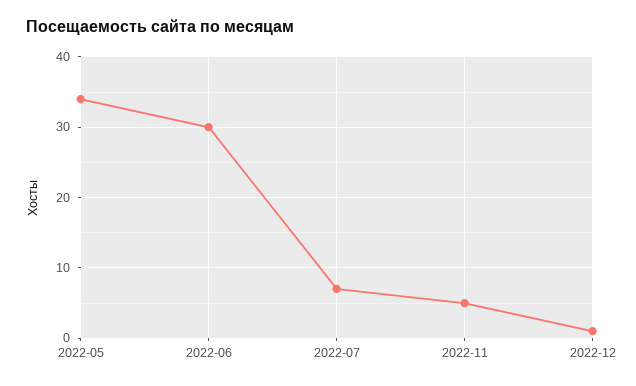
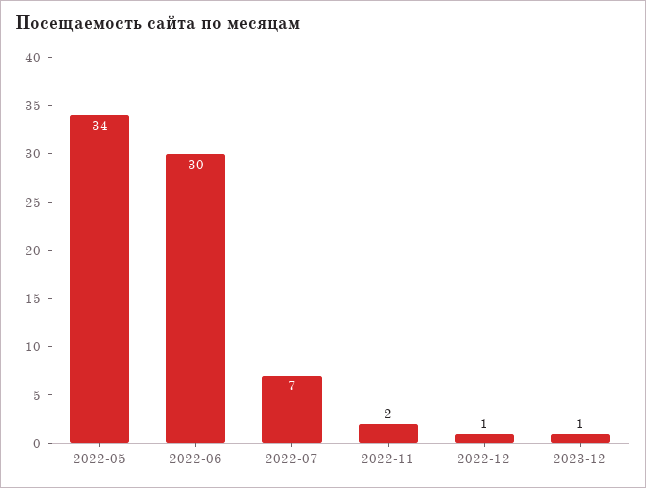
2022-11: 5 -> 2
2023-12: none -> 1

